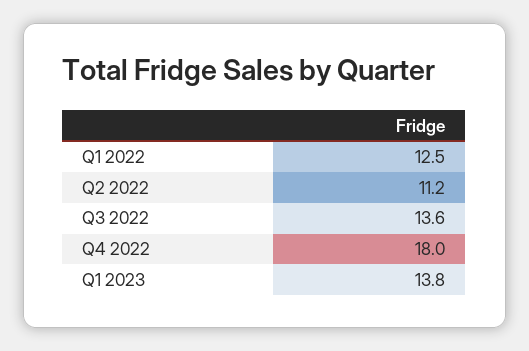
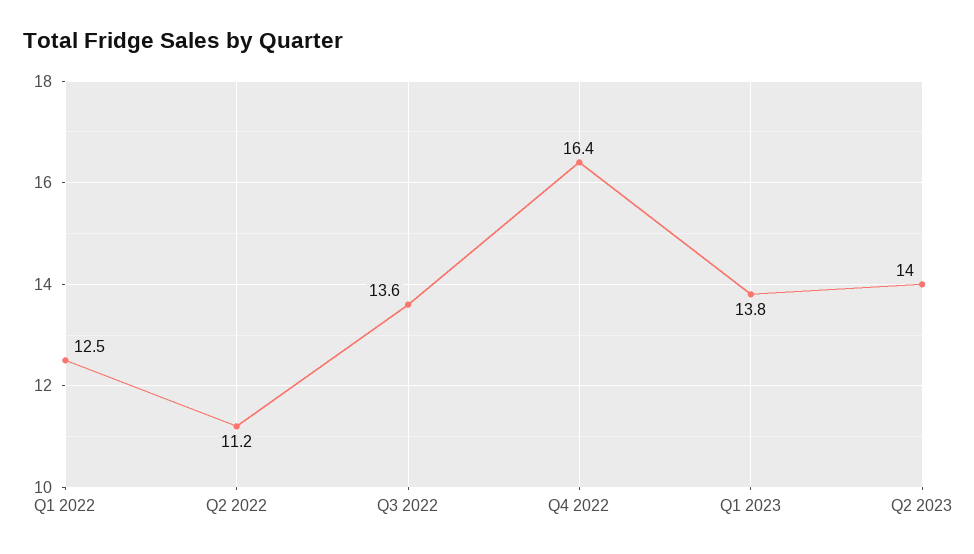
Q4 2022: 18 -> 16.4
Q2 2023: none -> 14

